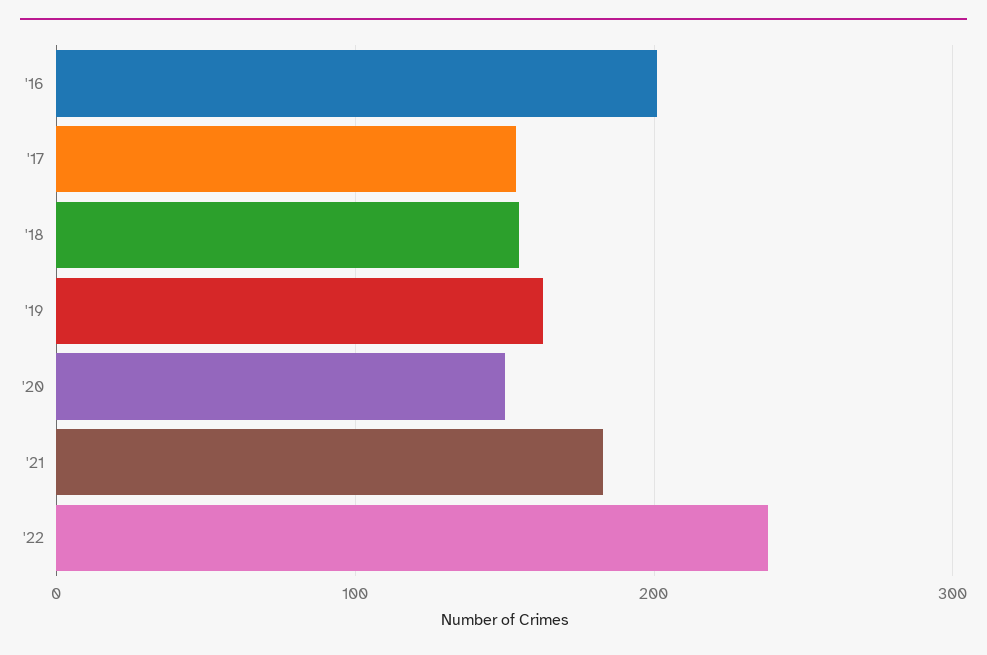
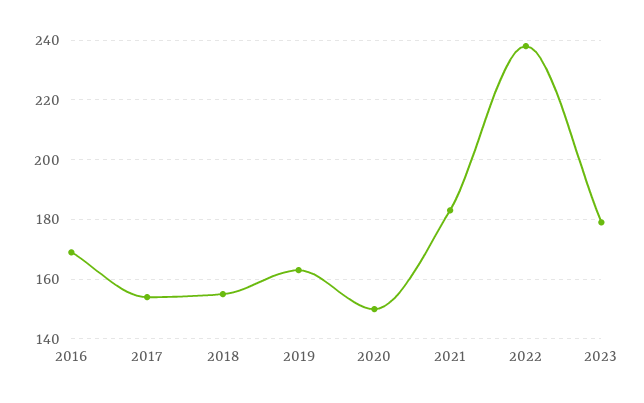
'16: 200 -> 170
2023: none -> 180

